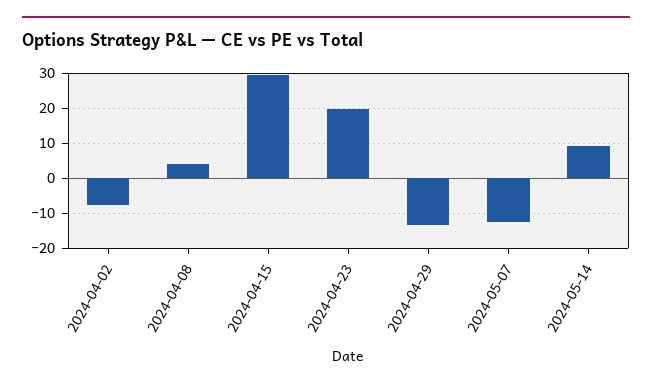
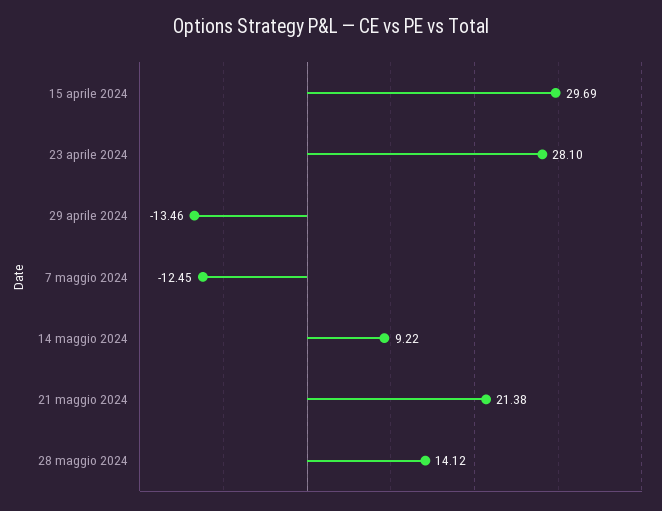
2024-04-02: -8 -> none
2024-04-08: 4 -> none
2024-04-23: 20 -> 28.1
21 maggio 2024: none -> 21.38
28 maggio 2024: none -> 14.12

